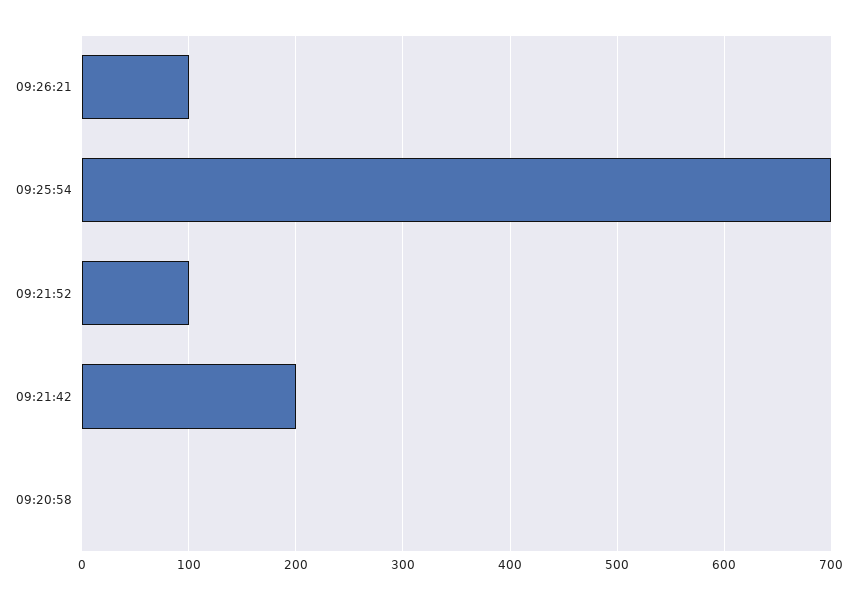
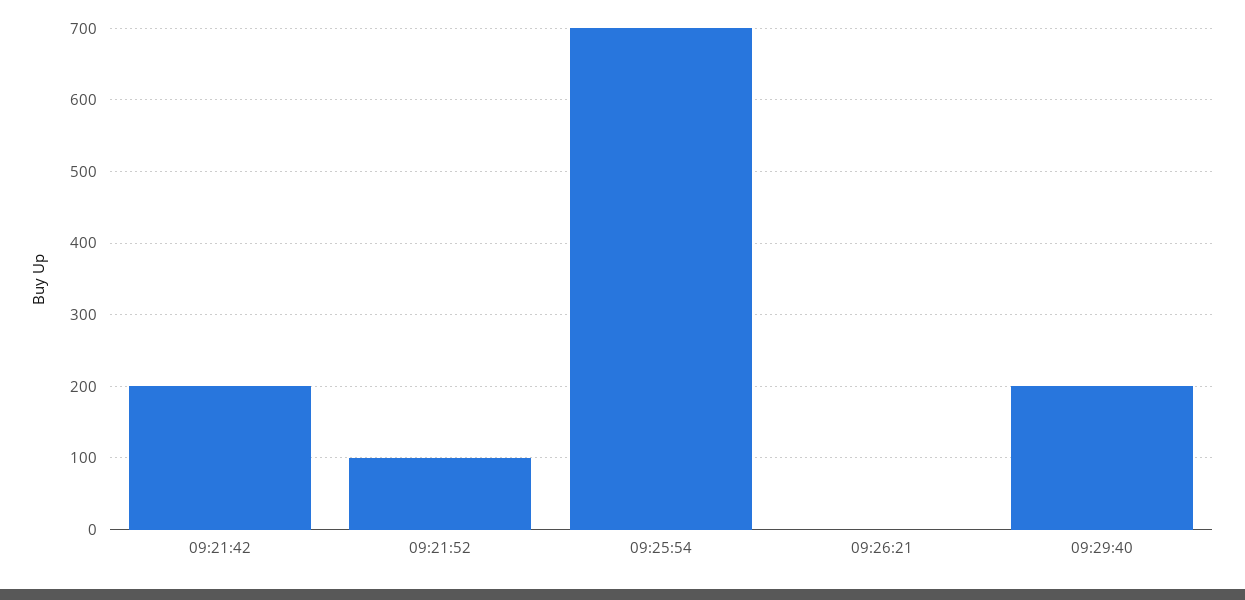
09:26:21: 100 -> 0
09:20:58: 0 -> none
09:29:40: none -> 200

